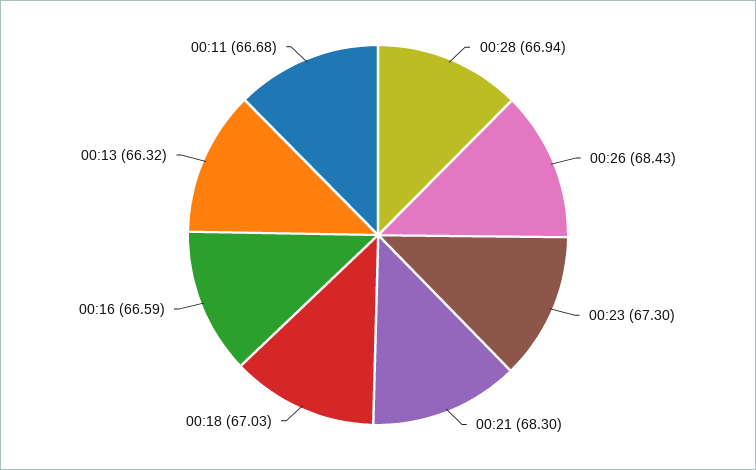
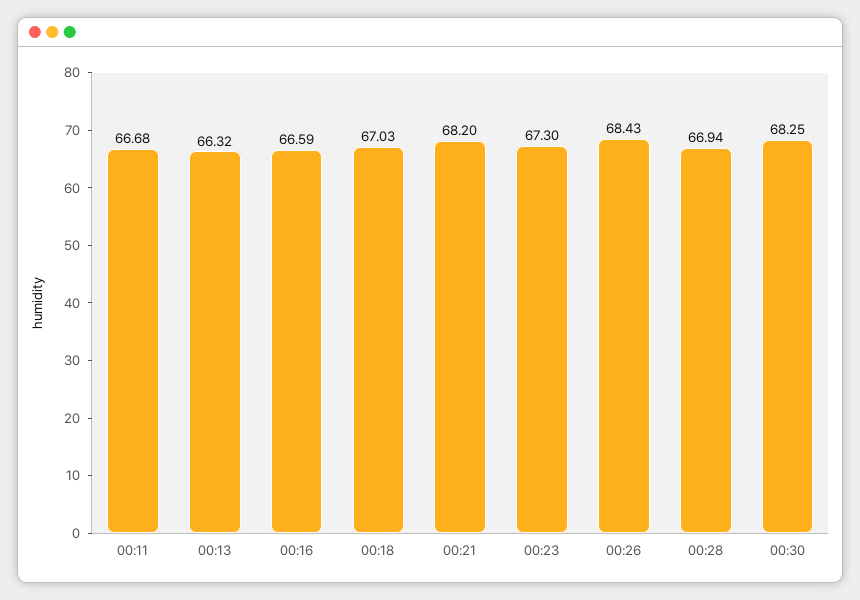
00:21: 68.3 -> 68.2
00:30: none -> 68.25

